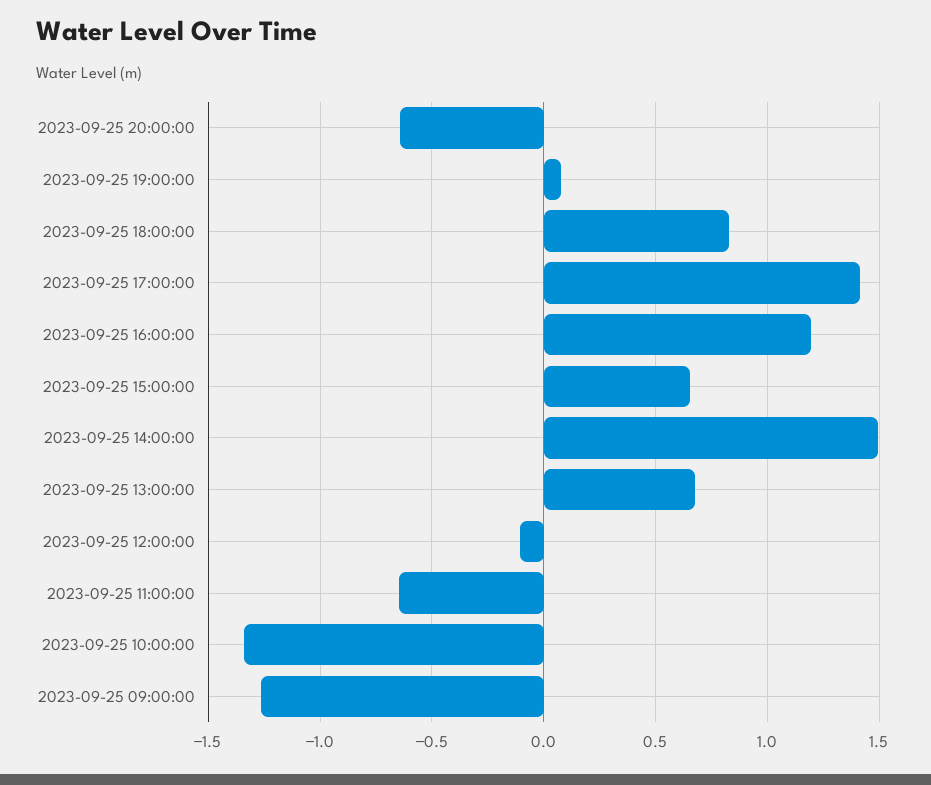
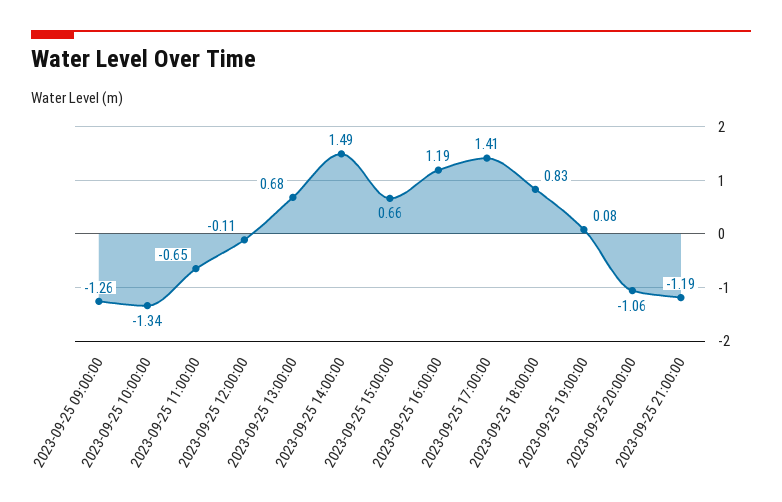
2023-09-25 20:00:00: -0.65 -> -1.06
2023-09-25 21:00:00: none -> -1.19

